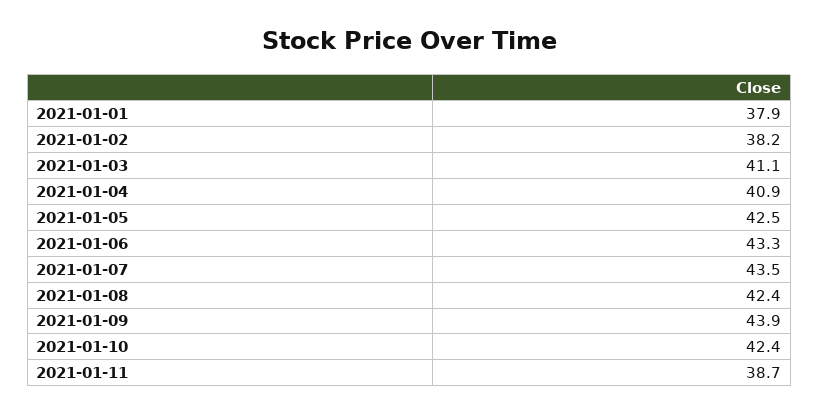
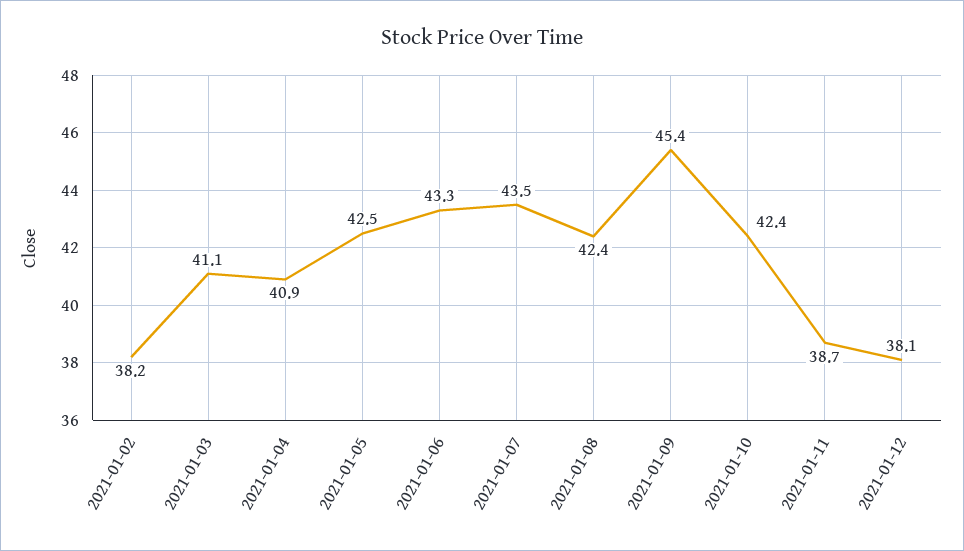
2021-01-01: 37.9 -> none
2021-01-09: 43.9 -> 45.4
2021-01-12: none -> 38.1

